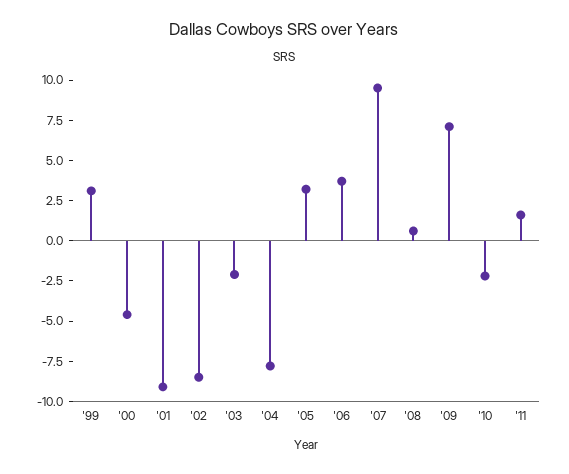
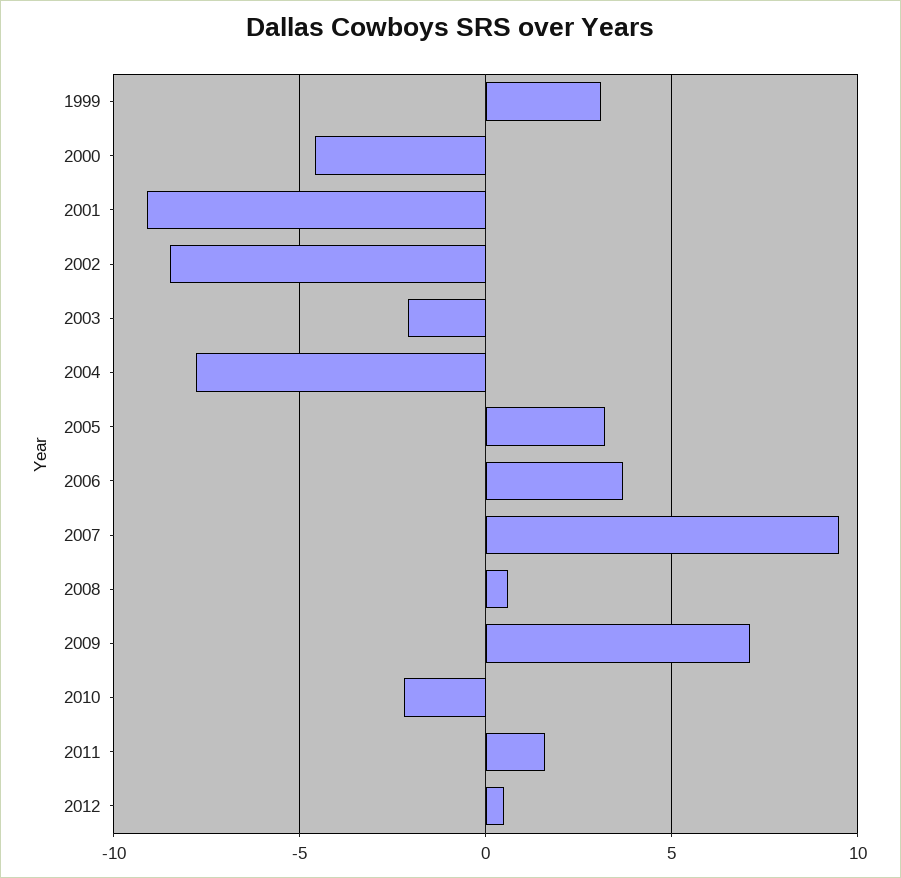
2012: none -> 0.5

